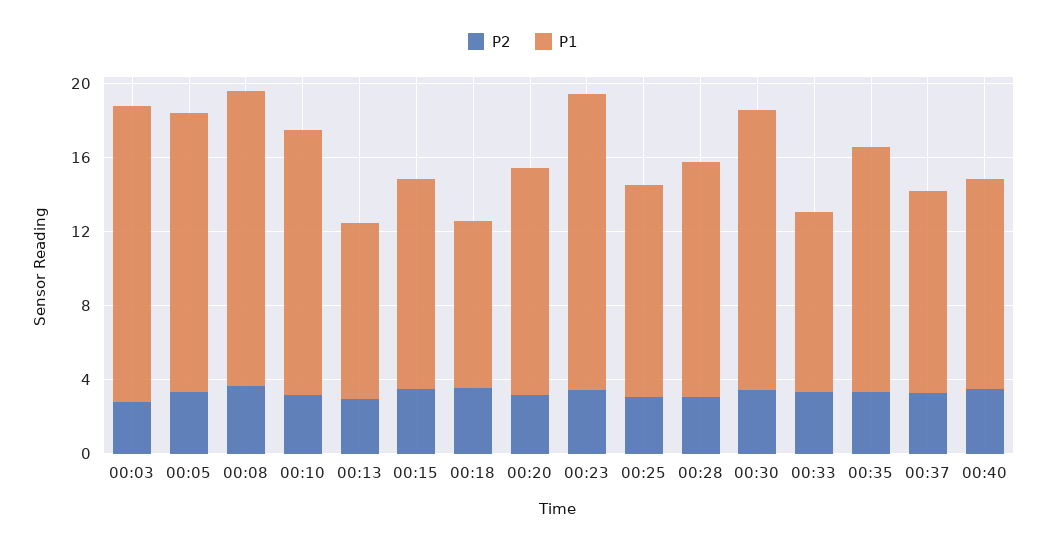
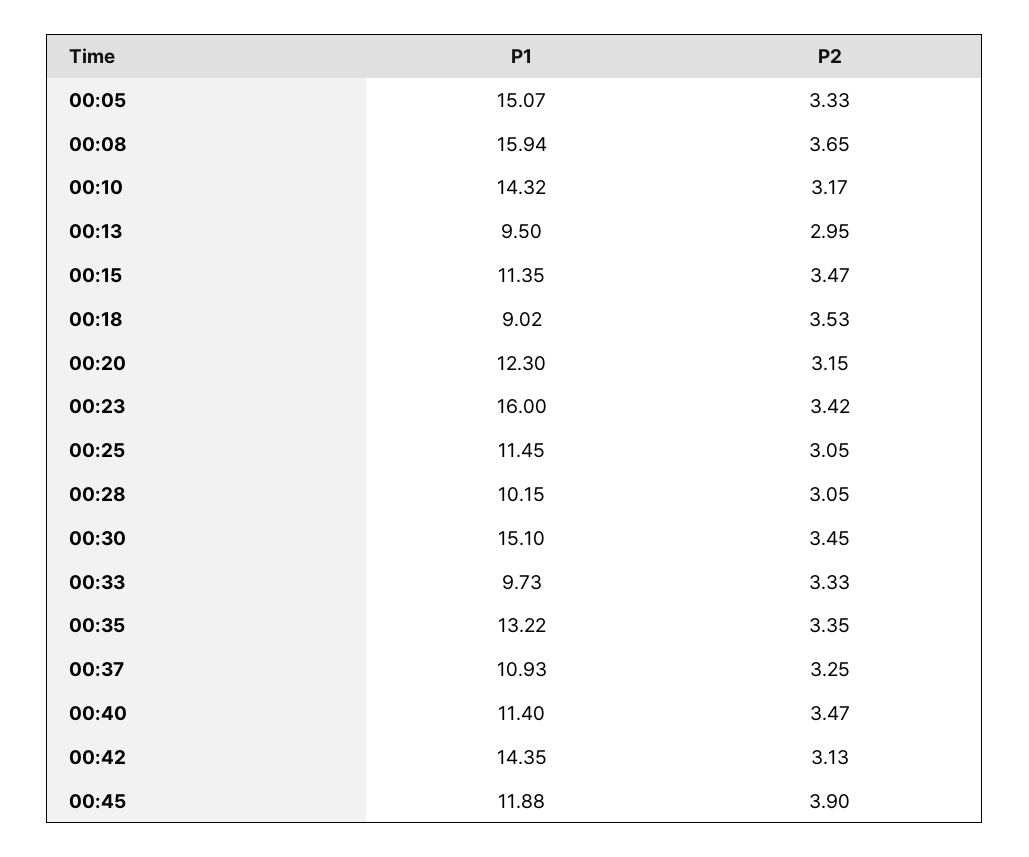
P2, 00:03: 3 -> none
P1, 00:03: 16 -> none
P1, 00:28: 13 -> 10.15
P1, 00:42: none -> 14.35
P2, 00:42: none -> 3.13
P1, 00:45: none -> 11.88
P2, 00:45: none -> 3.9

